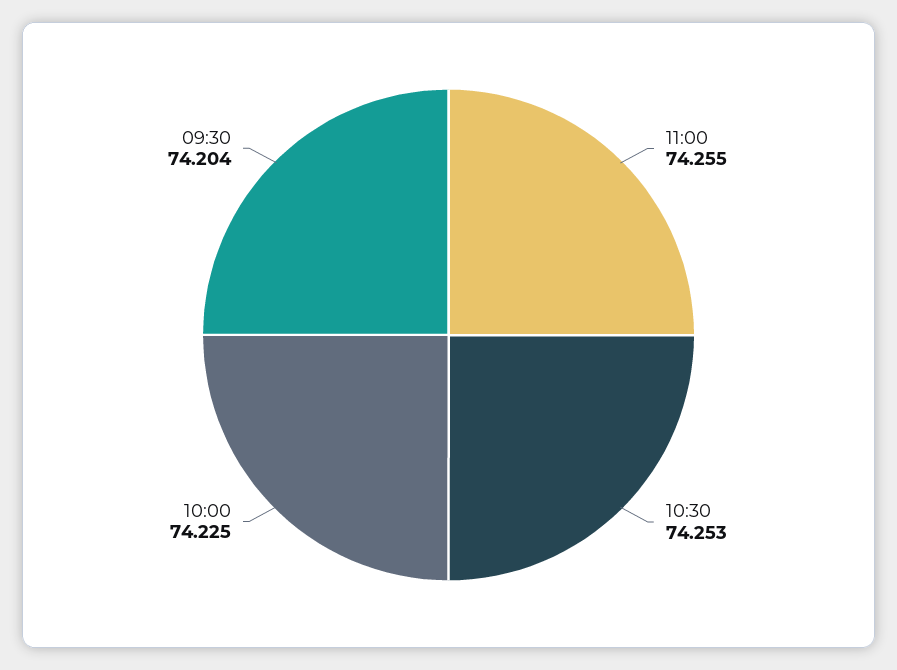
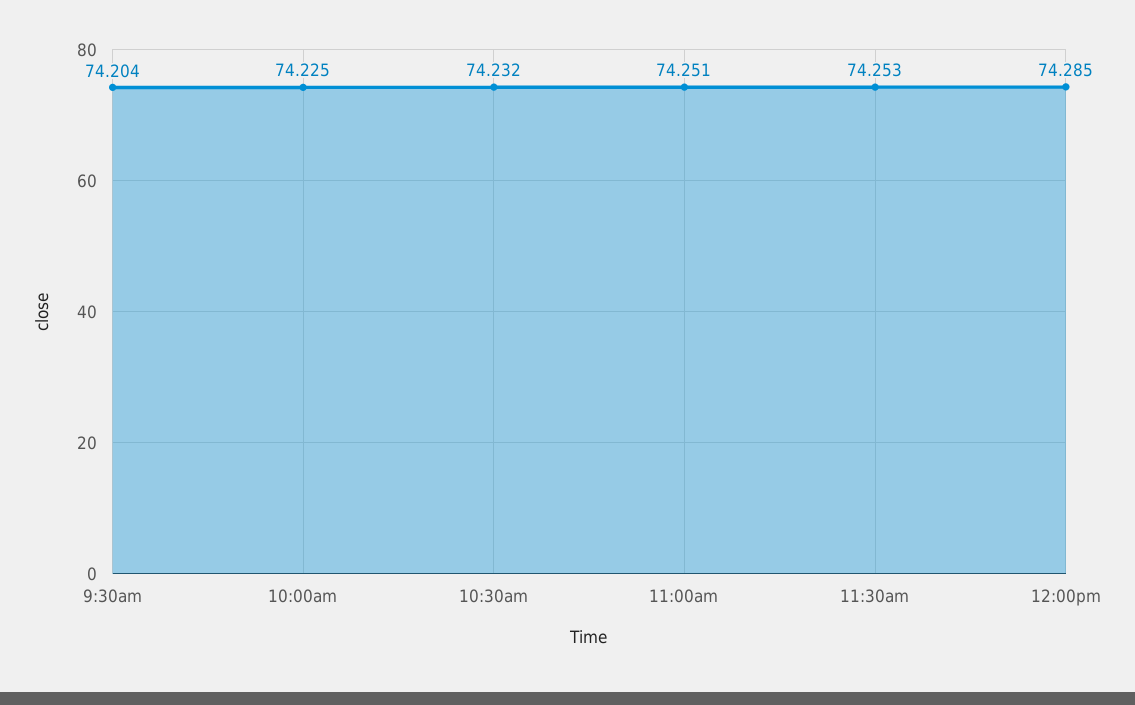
11:00: 74.255 -> 74.251
10:30: 74.253 -> 74.232
11:30am: none -> 74.253
12:00pm: none -> 74.285

